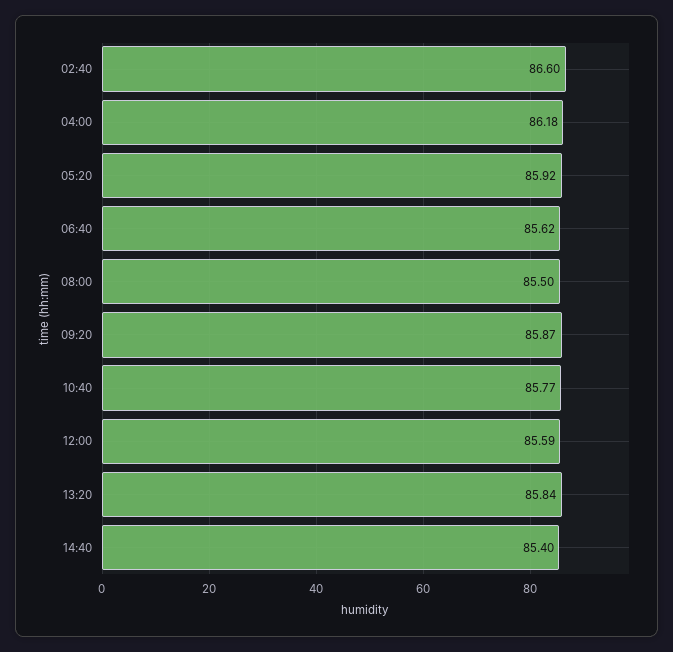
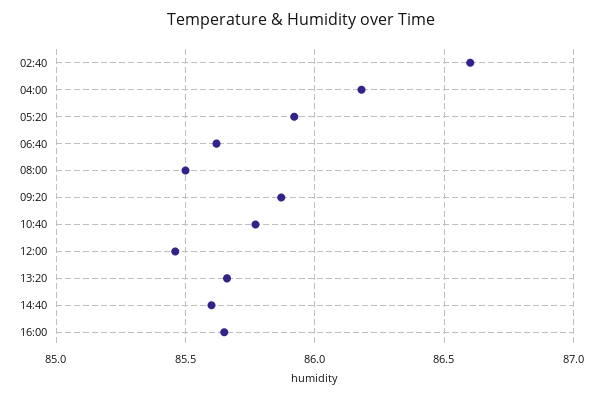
12:00: 85.59 -> 85.45
13:20: 85.84 -> 85.65
14:40: 85.4 -> 85.6
16:00: none -> 85.65

